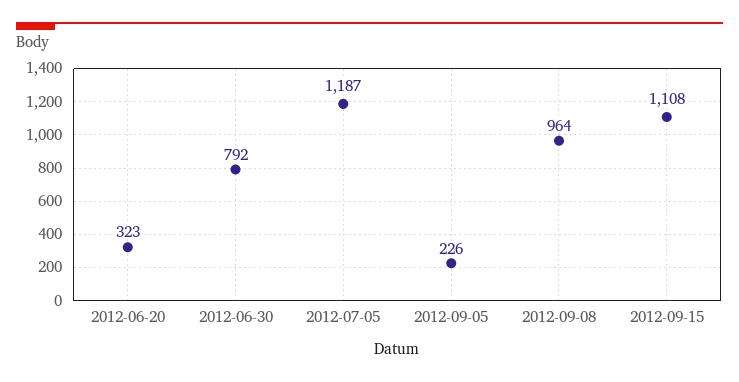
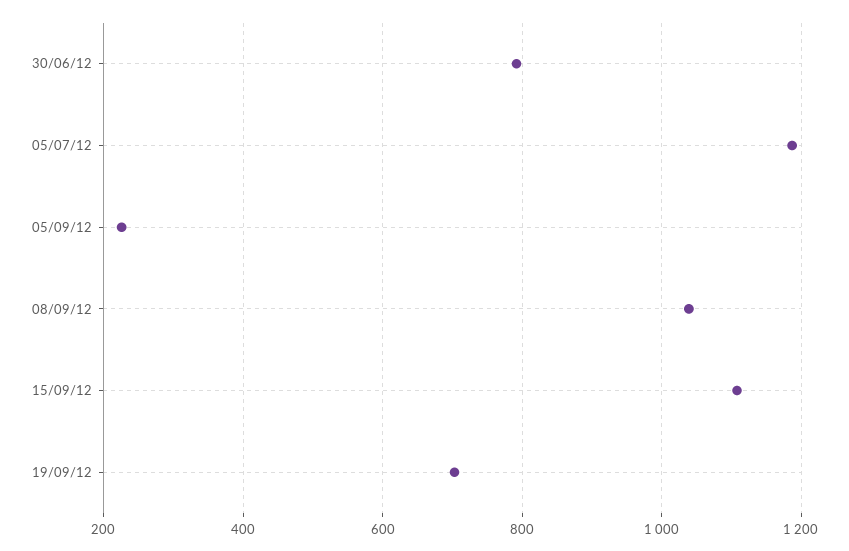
2012-06-20: 323 -> none
2012-09-08: 964 -> 1040
19/09/12: none -> 700

